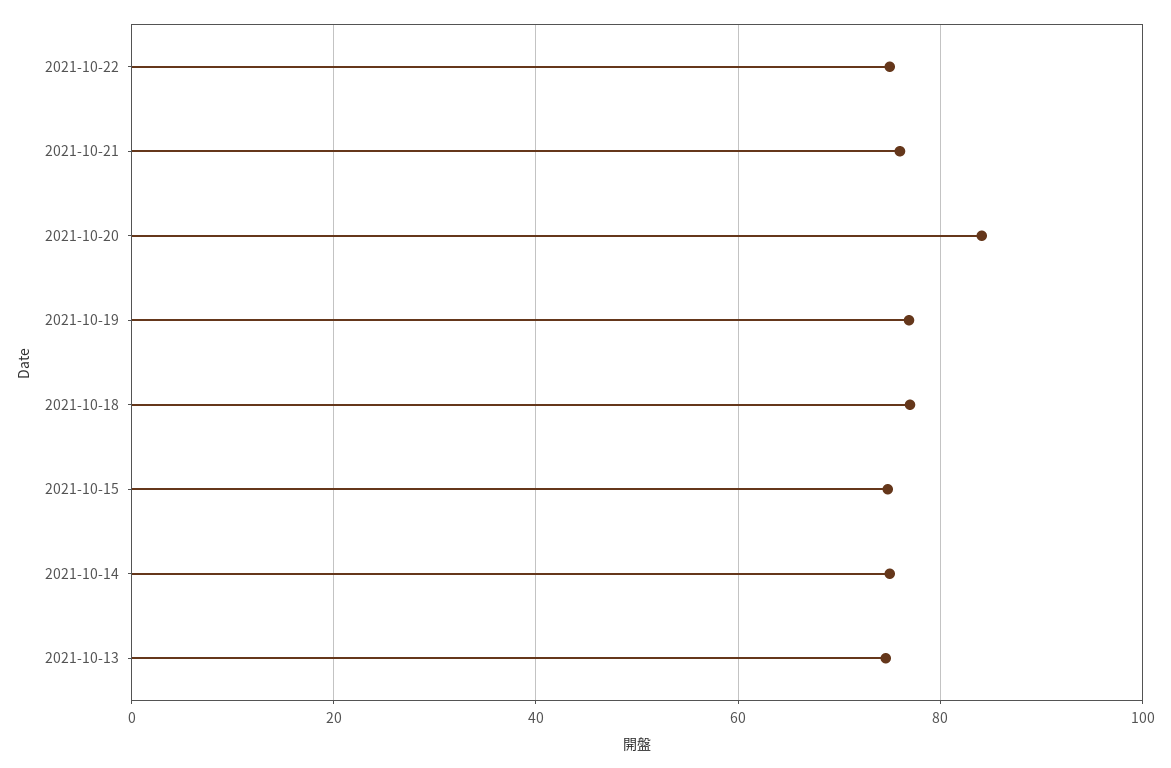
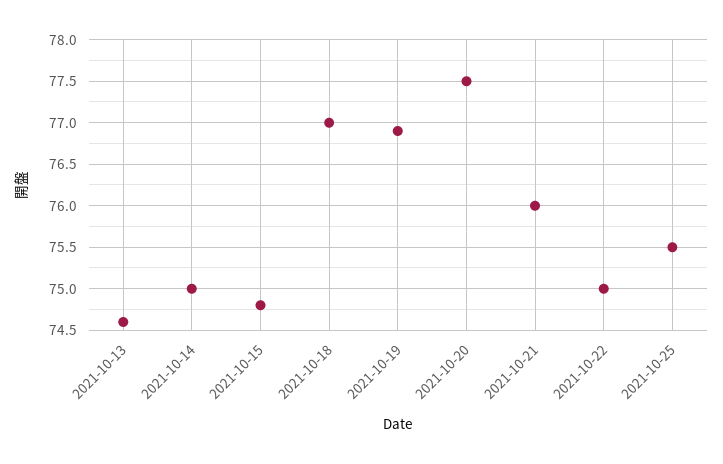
2021-10-20: 84 -> 77.5
2021-10-25: none -> 75.5

